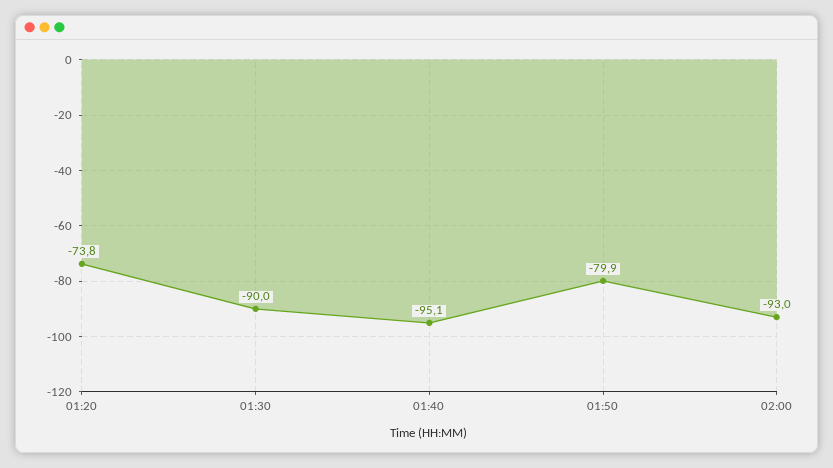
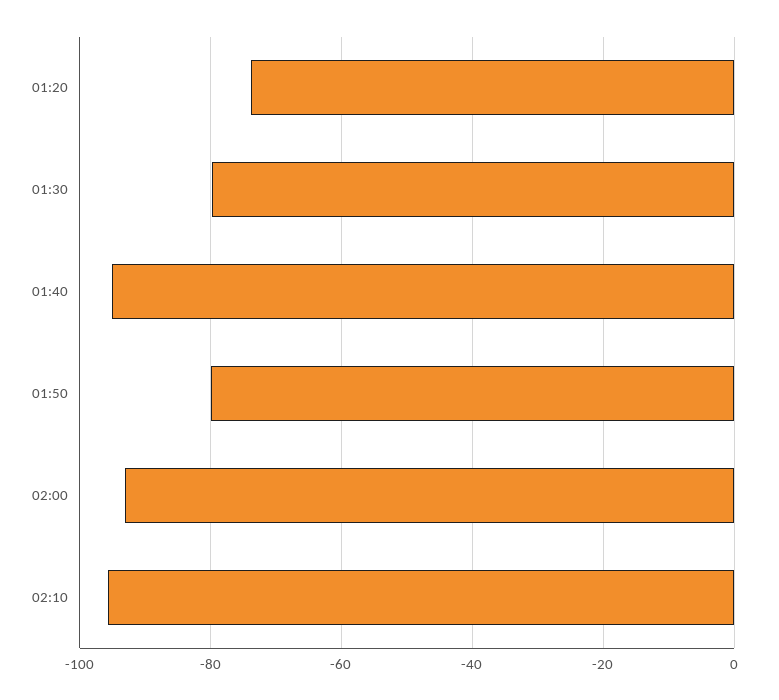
01:30: -90 -> -80
02:10: none -> -96

